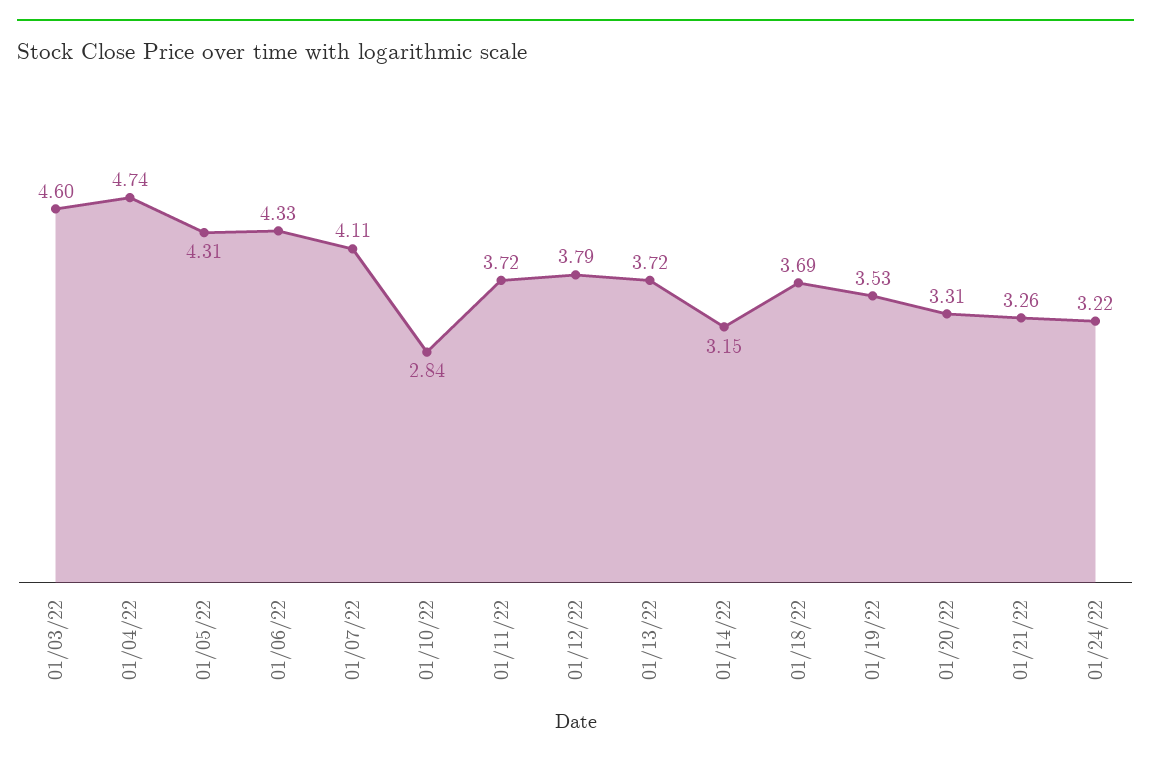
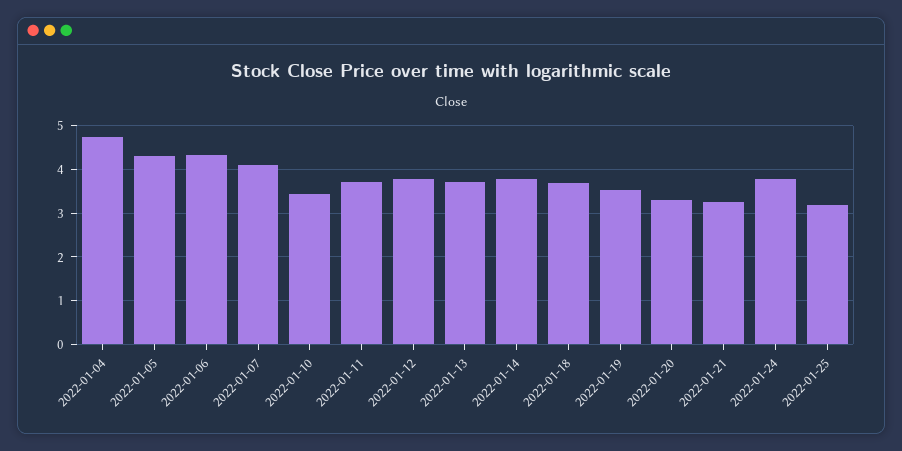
01/03/22: 4.6 -> none
01/10/22: 2.84 -> 3.4
01/14/22: 3.15 -> 3.8
01/24/22: 3.22 -> 3.8
2022-01-25: none -> 3.2

